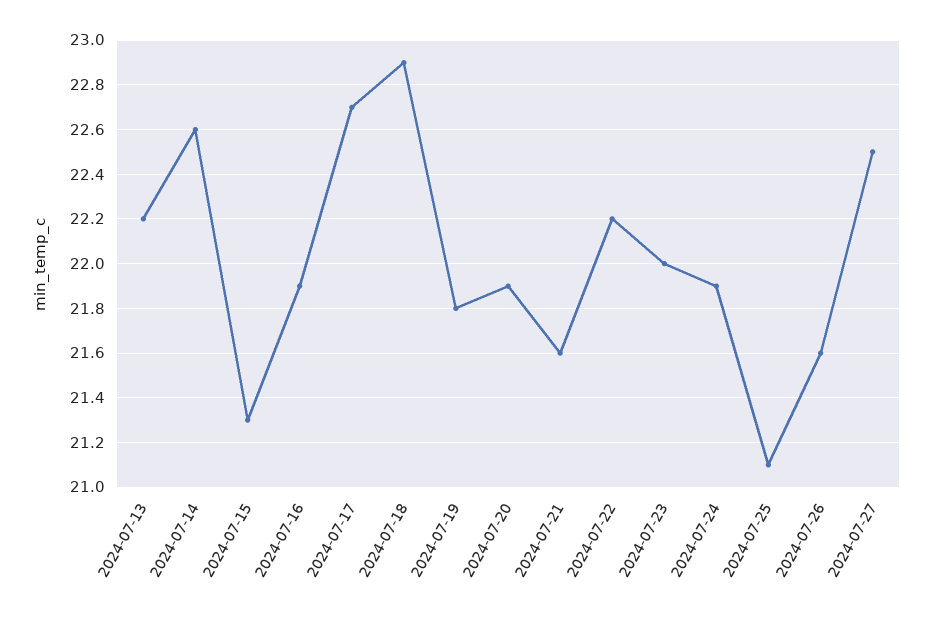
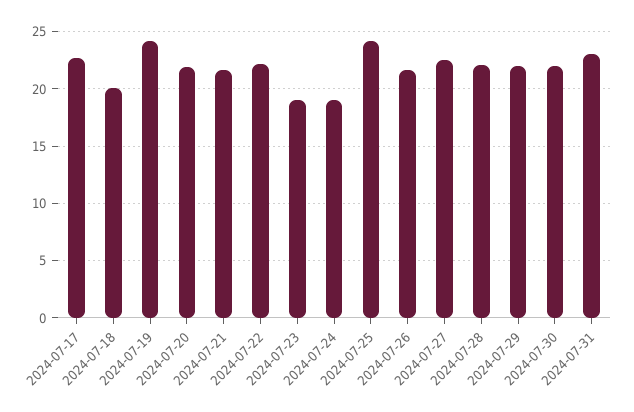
2024-07-13: 22.2 -> none
2024-07-14: 22.6 -> none
2024-07-15: 21.3 -> none
2024-07-16: 21.9 -> none
2024-07-18: 22.9 -> 20
2024-07-19: 21.8 -> 24
2024-07-23: 22 -> 19
2024-07-24: 21.9 -> 19
2024-07-25: 21.1 -> 24
2024-07-28: none -> 22
2024-07-29: none -> 22
2024-07-30: none -> 22
2024-07-31: none -> 23

